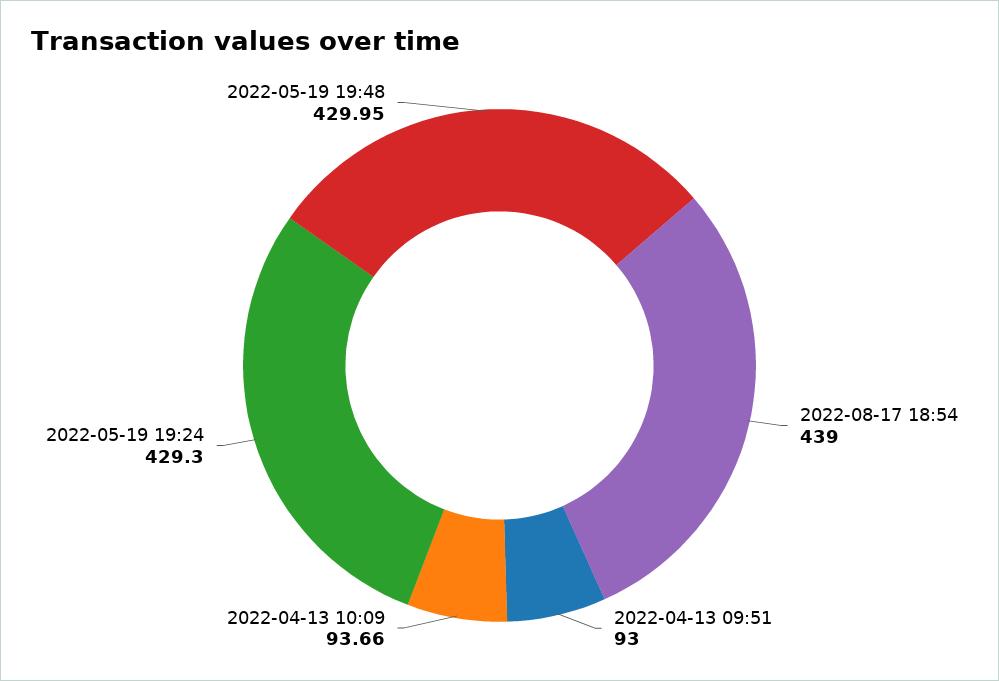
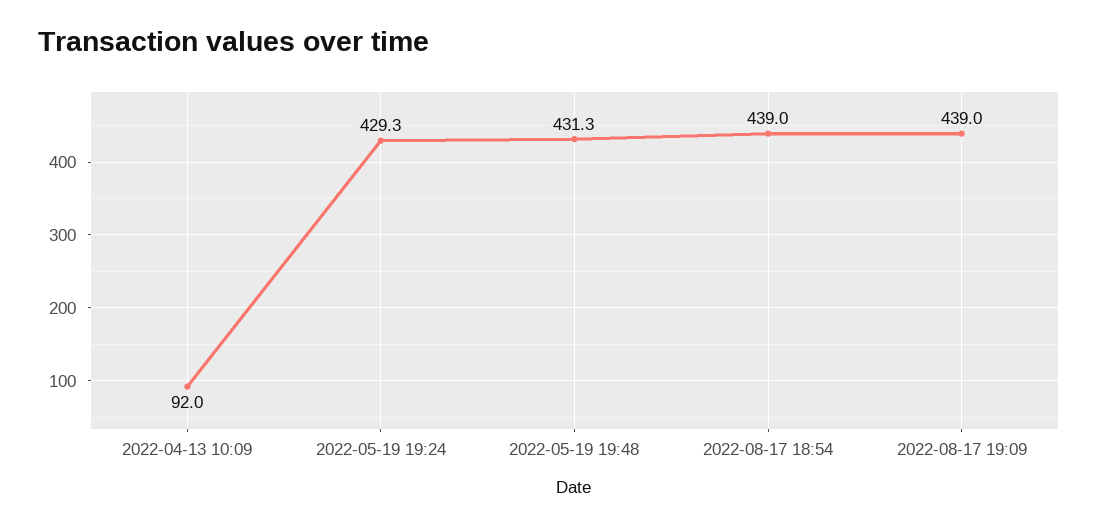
2022-04-13 09:51: 93 -> none
2022-04-13 10:09: 93.66 -> 92
2022-05-19 19:48: 429.95 -> 431.3
2022-08-17 19:09: none -> 439

